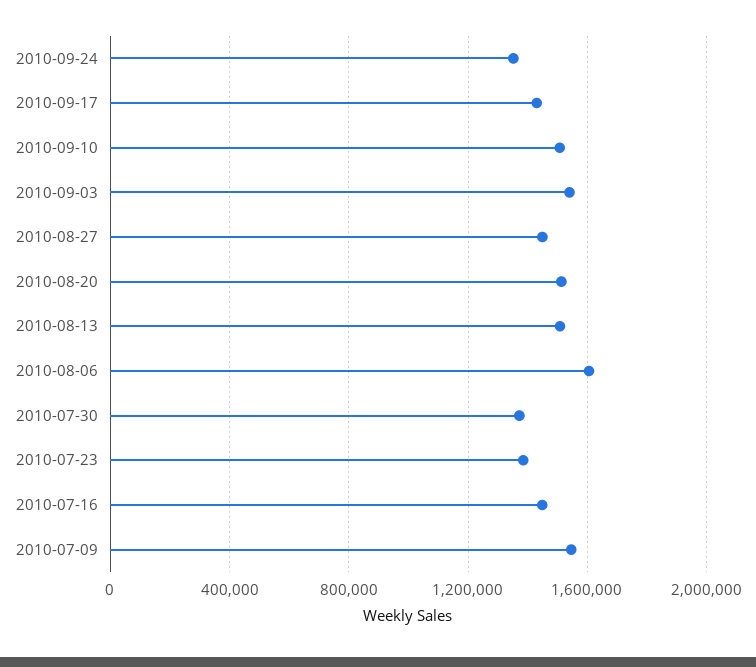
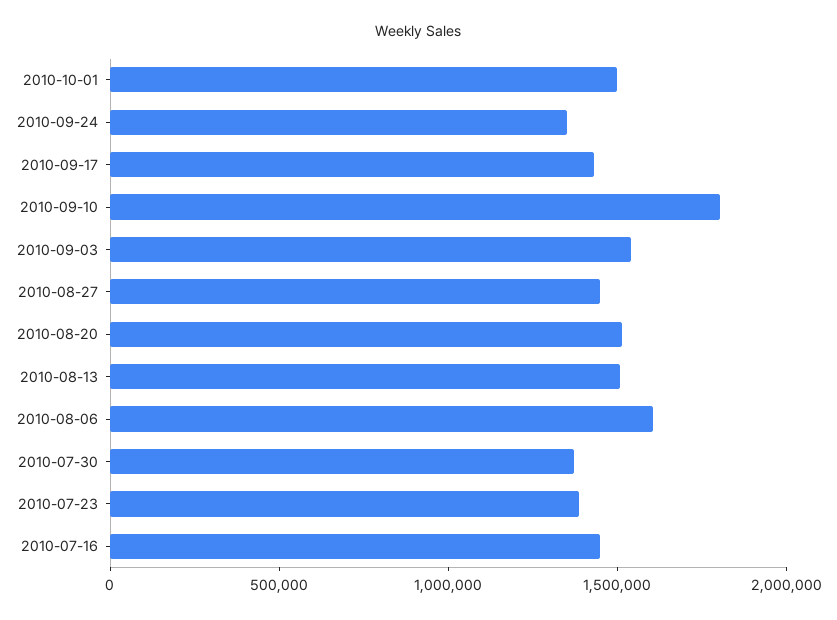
2010-09-10: 1500000 -> 1800000
2010-07-09: 1550000 -> none
2010-10-01: none -> 1500000

